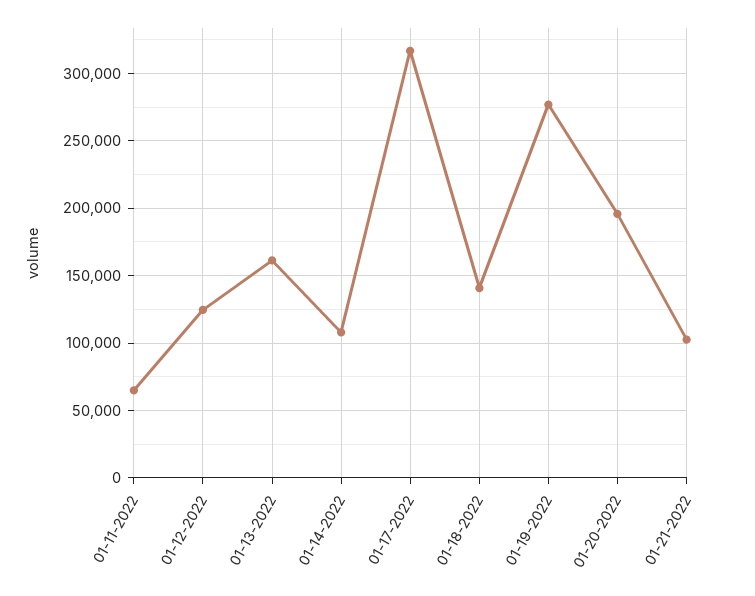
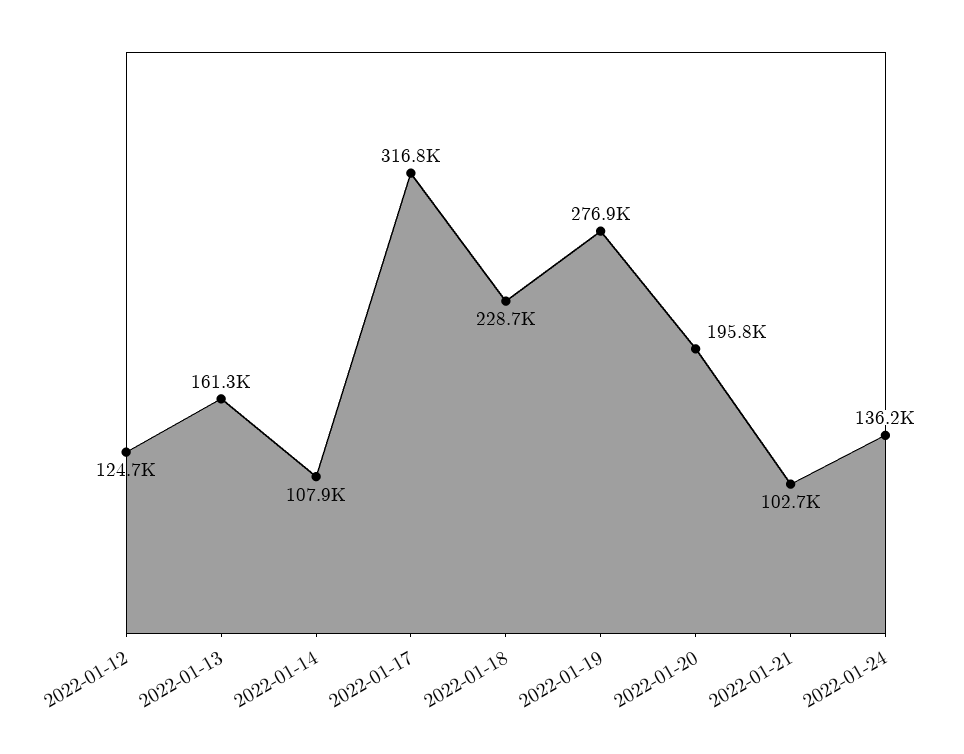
01-11-2022: 65000 -> none
01-18-2022: 140000 -> 228700
2022-01-24: none -> 136200

